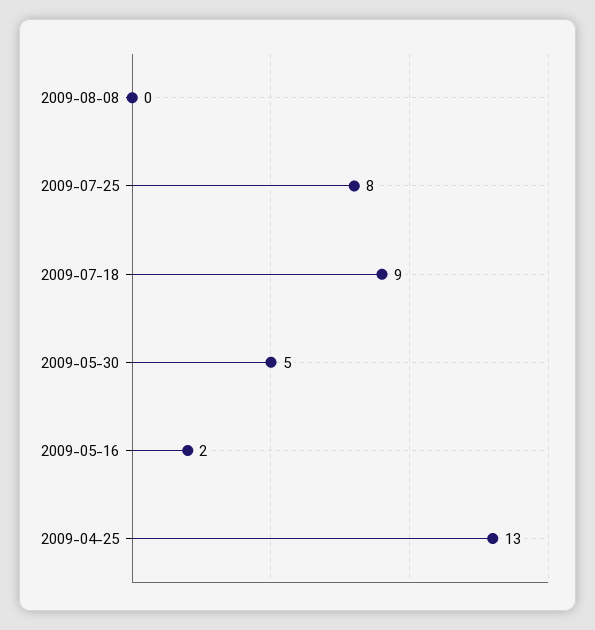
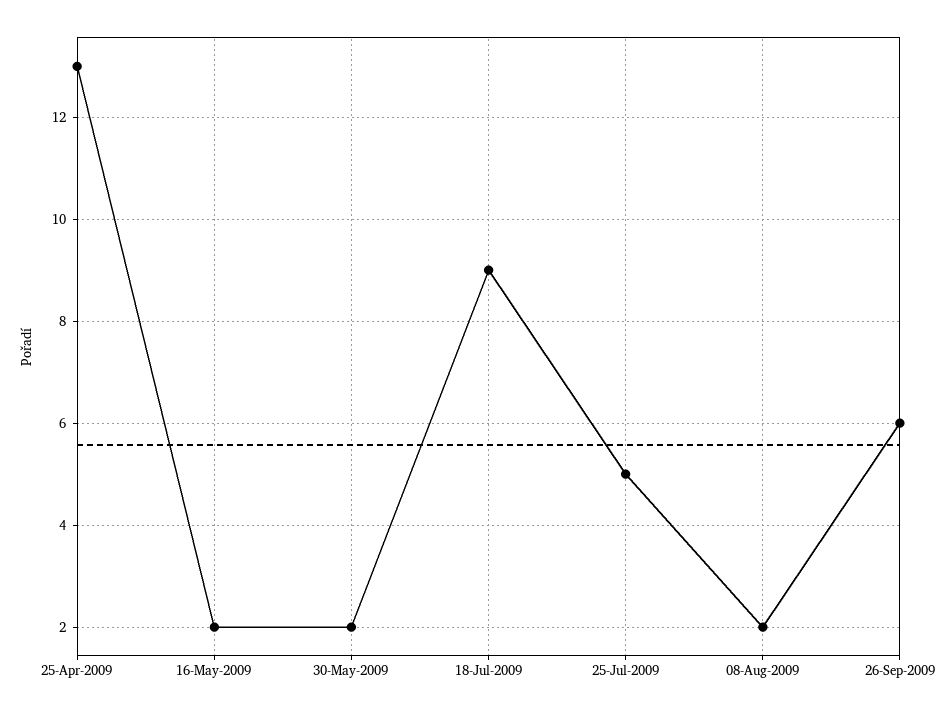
2009-08-08: 0 -> 2
2009-07-25: 8 -> 5
2009-05-30: 5 -> 2
26-Sep-2009: none -> 6

